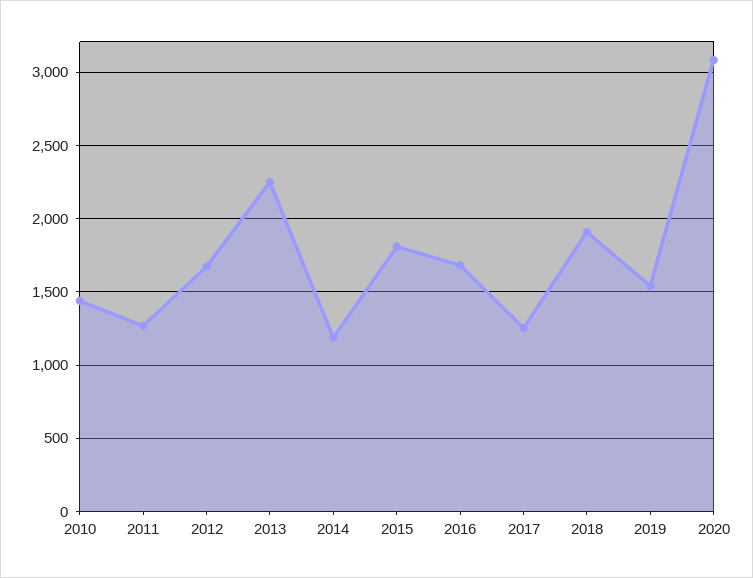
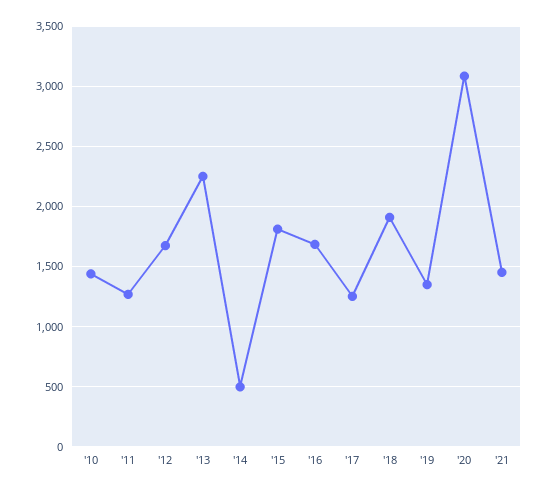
2014: 1200 -> 500
2019: 1550 -> 1350
'21: none -> 1450

